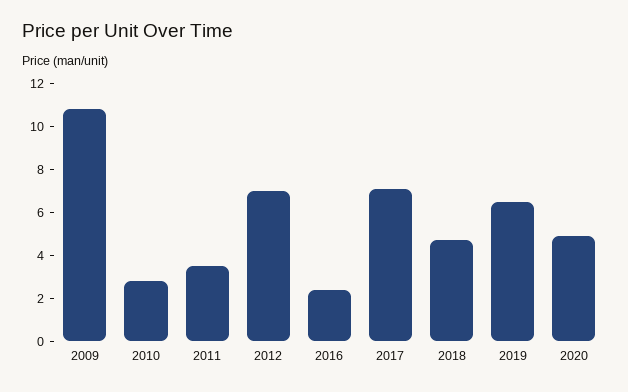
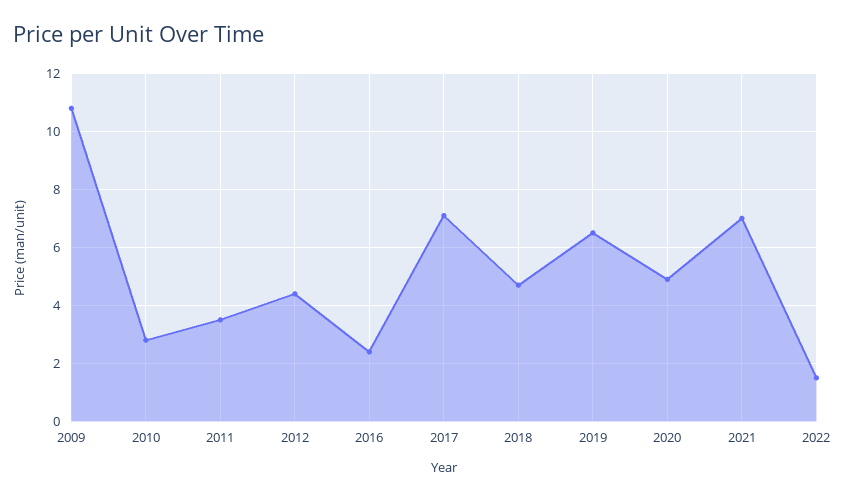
2012: 7 -> 4.5
2021: none -> 7
2022: none -> 1.5

